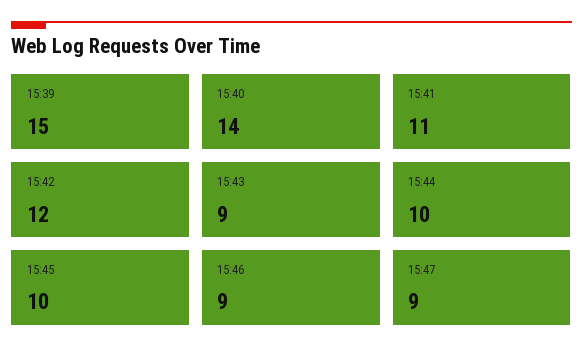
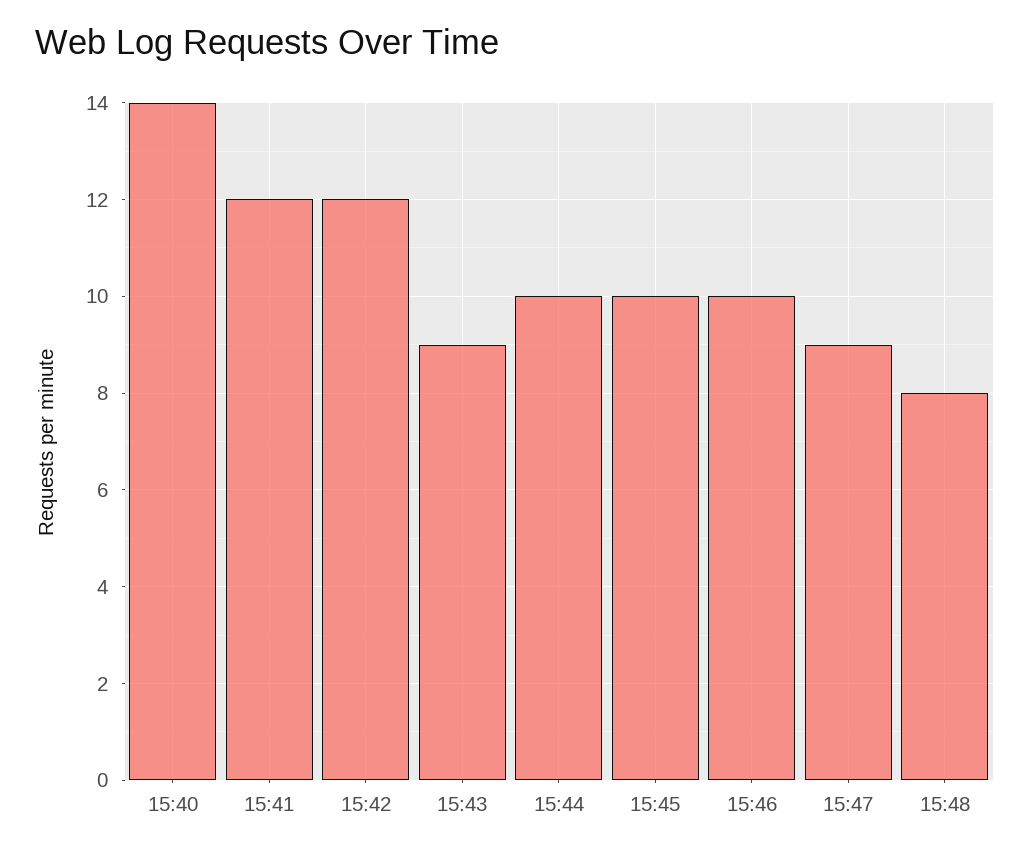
15:39: 15 -> none
15:41: 11 -> 12
15:46: 9 -> 10
15:48: none -> 8

